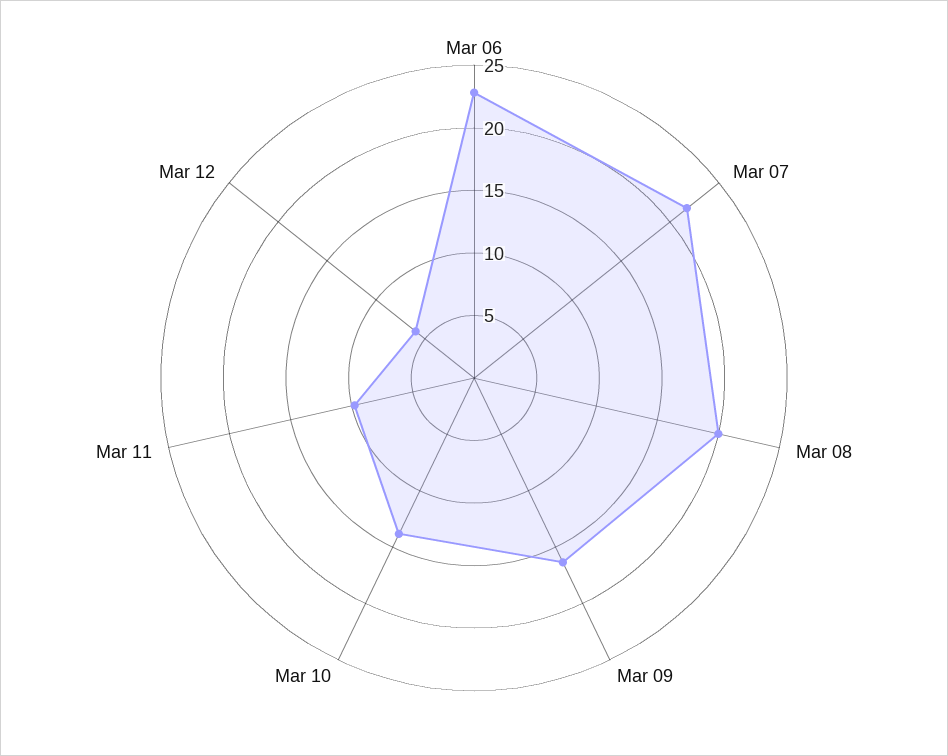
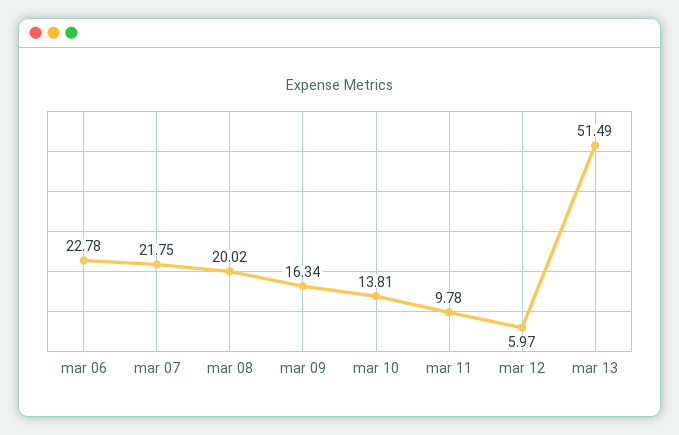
mar 13: none -> 51.49

